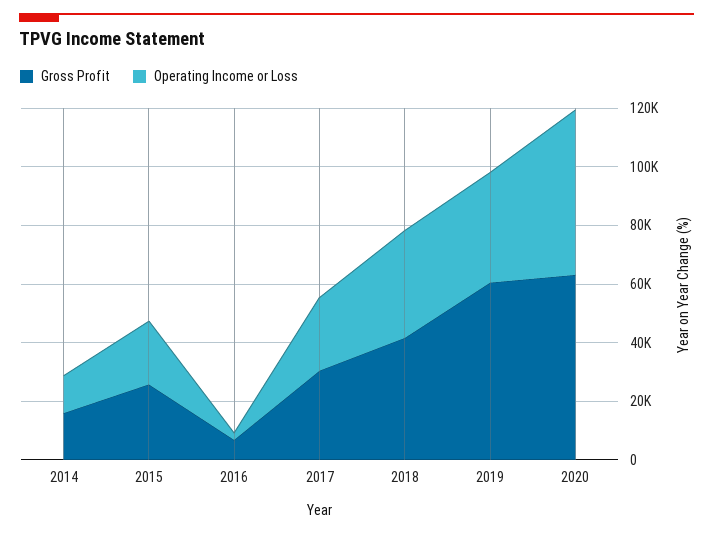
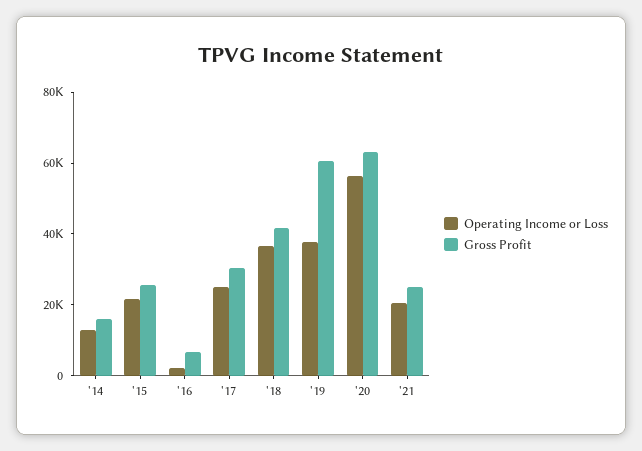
Operating Income or Loss, '21: none -> 20000
Gross Profit, '21: none -> 25000

